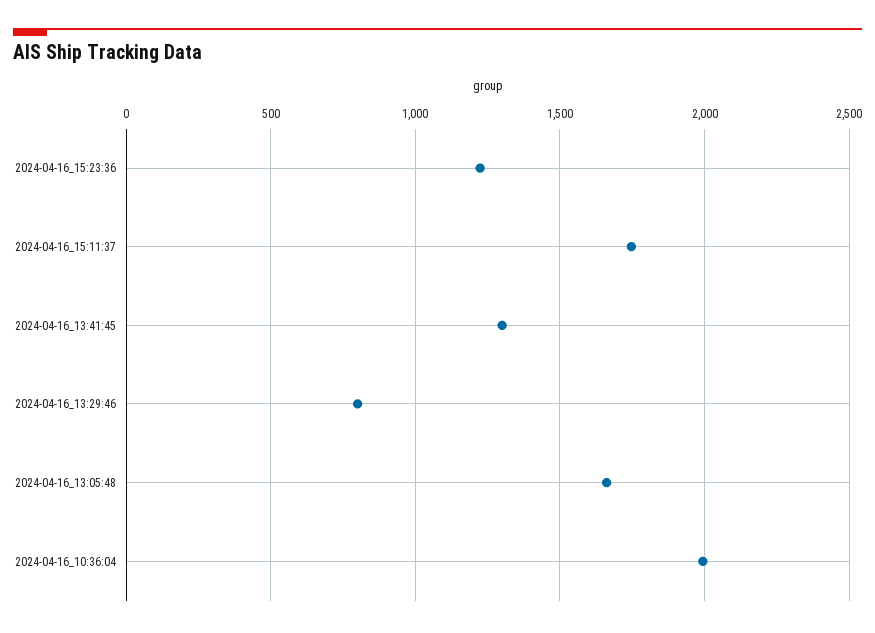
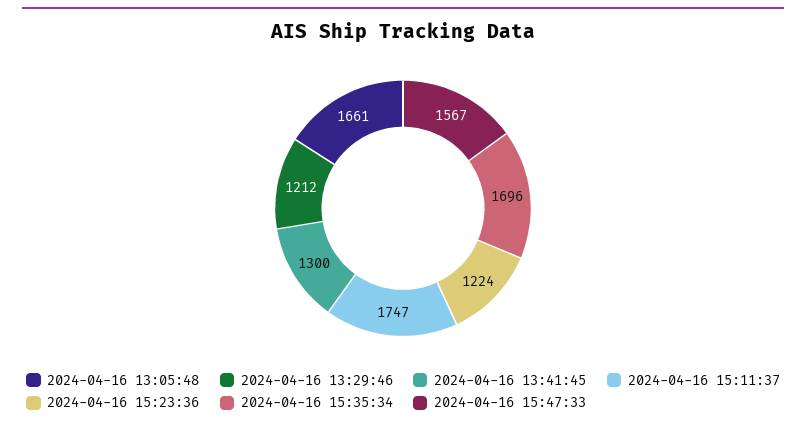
2024-04-16_13:29:46: 800 -> 1212
2024-04-16_10:36:04: 2000 -> none
2024-04-16 15:35:34: none -> 1696
2024-04-16 15:47:33: none -> 1567

